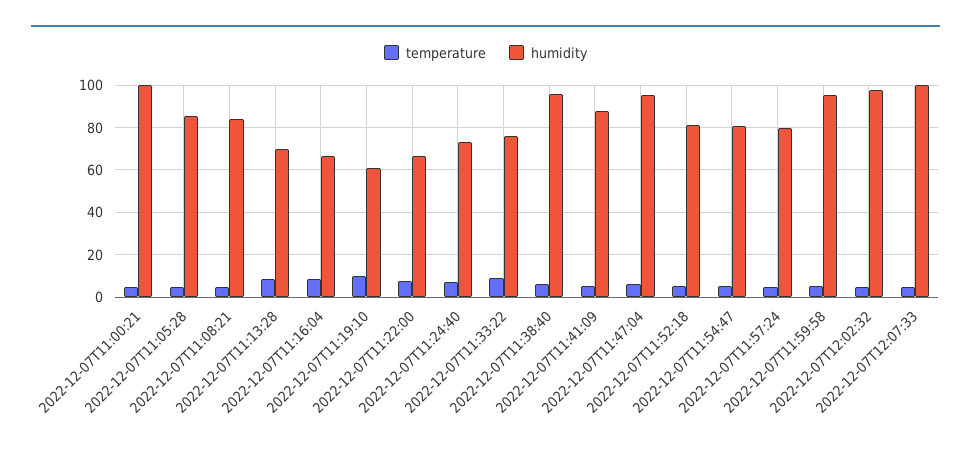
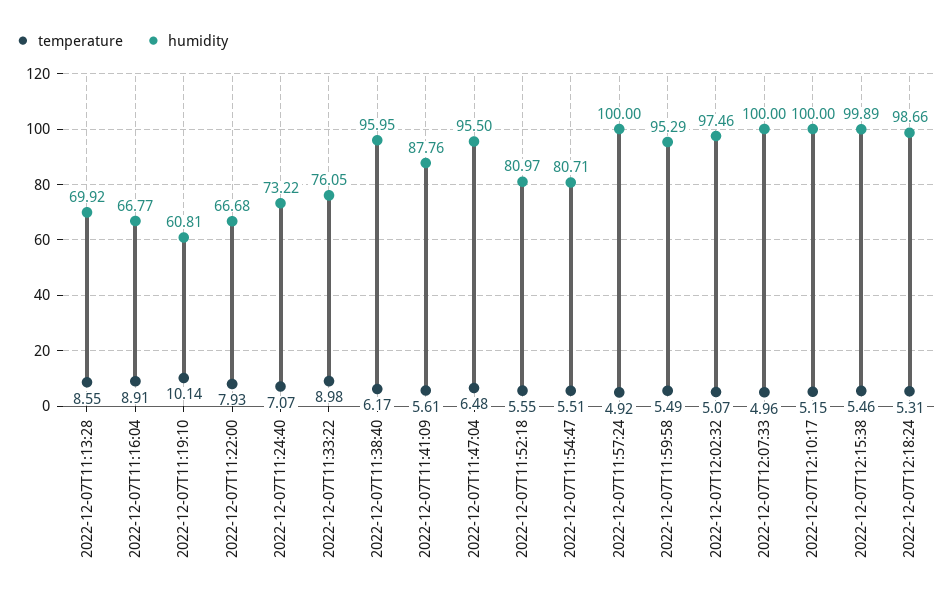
temperature, 2022-12-07T11:00:21: 5 -> none
humidity, 2022-12-07T11:00:21: 100 -> none
temperature, 2022-12-07T11:05:28: 5 -> none
humidity, 2022-12-07T11:05:28: 85 -> none
temperature, 2022-12-07T11:08:21: 5 -> none
humidity, 2022-12-07T11:08:21: 85 -> none
humidity, 2022-12-07T11:57:24: 80 -> 100
temperature, 2022-12-07T12:10:17: none -> 5.15
humidity, 2022-12-07T12:10:17: none -> 100
temperature, 2022-12-07T12:15:38: none -> 5.46
humidity, 2022-12-07T12:15:38: none -> 99.89
temperature, 2022-12-07T12:18:24: none -> 5.31
humidity, 2022-12-07T12:18:24: none -> 98.66

